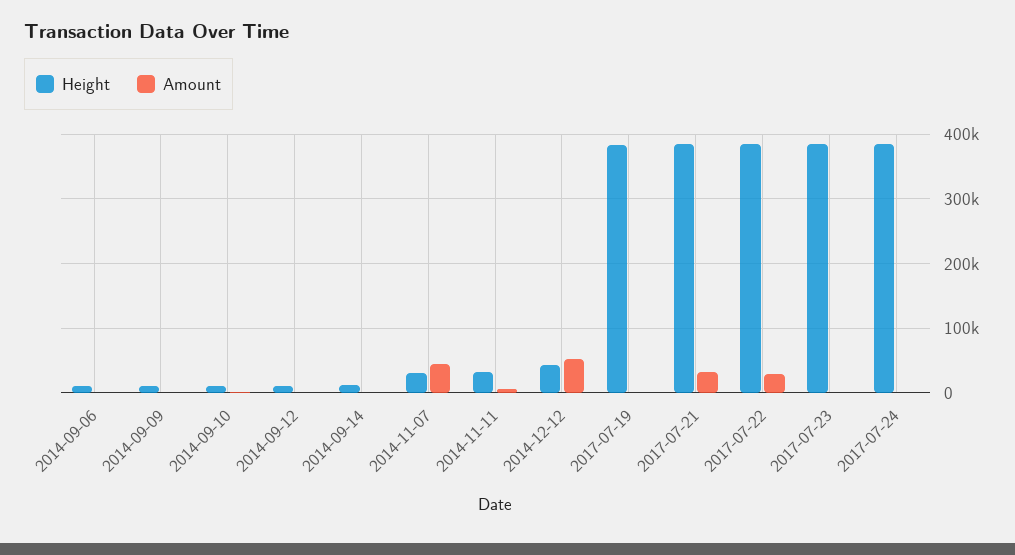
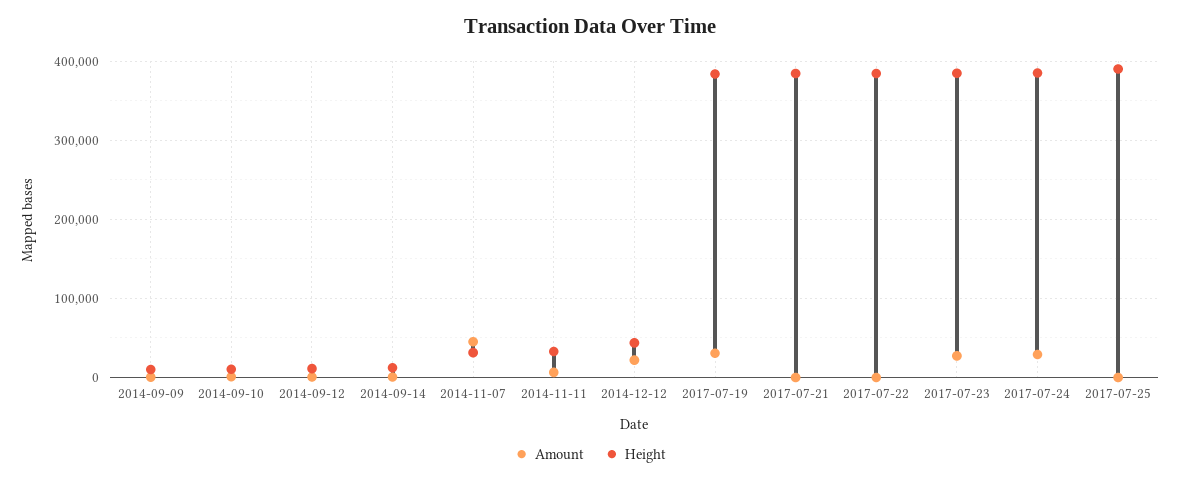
Height, 2014-09-06: 10000 -> none
Amount, 2014-09-06: 0 -> none
Amount, 2014-12-12: 50000 -> 20000
Amount, 2017-07-19: 0 -> 30000
Amount, 2017-07-21: 30000 -> 0
Amount, 2017-07-22: 30000 -> 0
Amount, 2017-07-23: 0 -> 30000
Amount, 2017-07-24: 0 -> 30000
Amount, 2017-07-25: none -> 0
Height, 2017-07-25: none -> 390000

